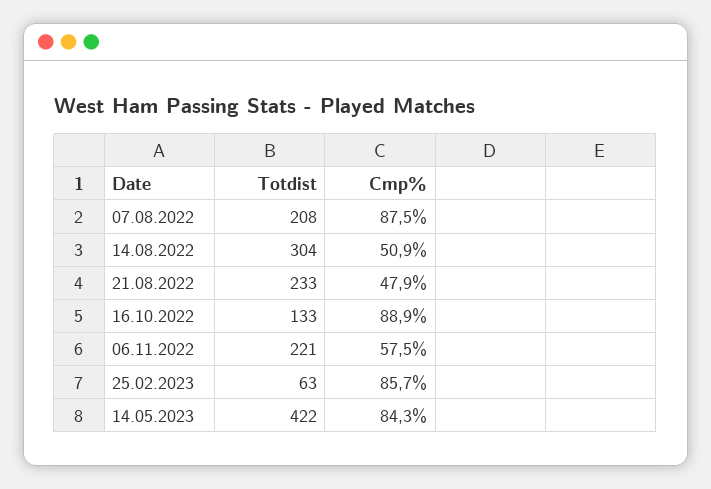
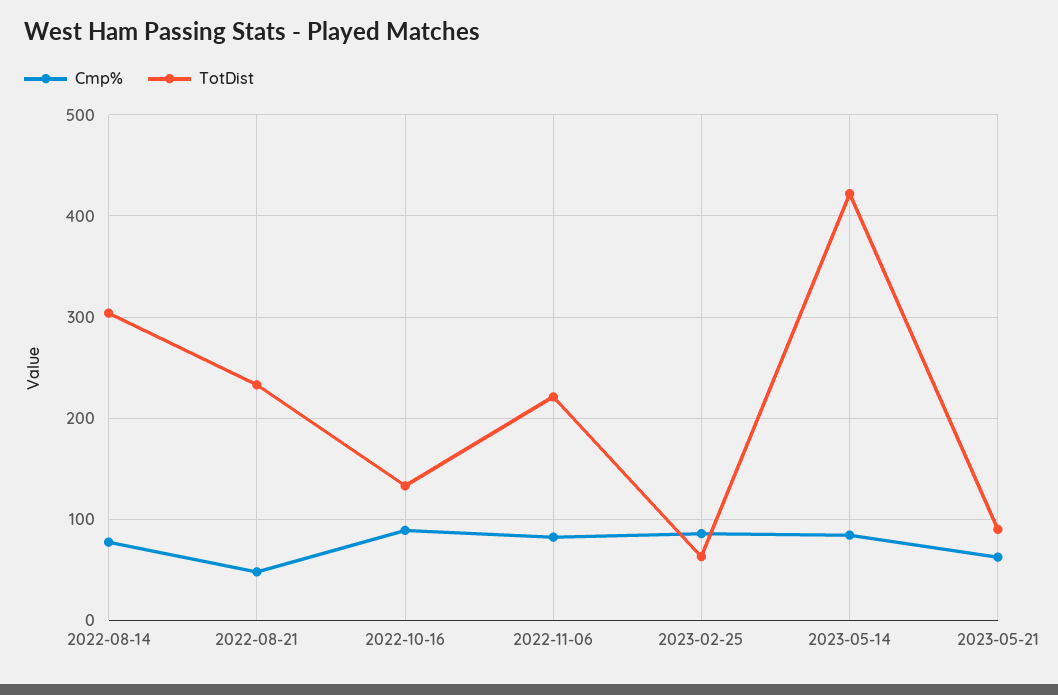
Totdist, 07.08.2022: 208 -> none
Cmp%, 07.08.2022: 87.5 -> none
Cmp%, 14.08.2022: 50.9 -> 80
Cmp%, 06.11.2022: 57.5 -> 80
Cmp%, 2023-05-21: none -> 60
Totdist, 2023-05-21: none -> 90

